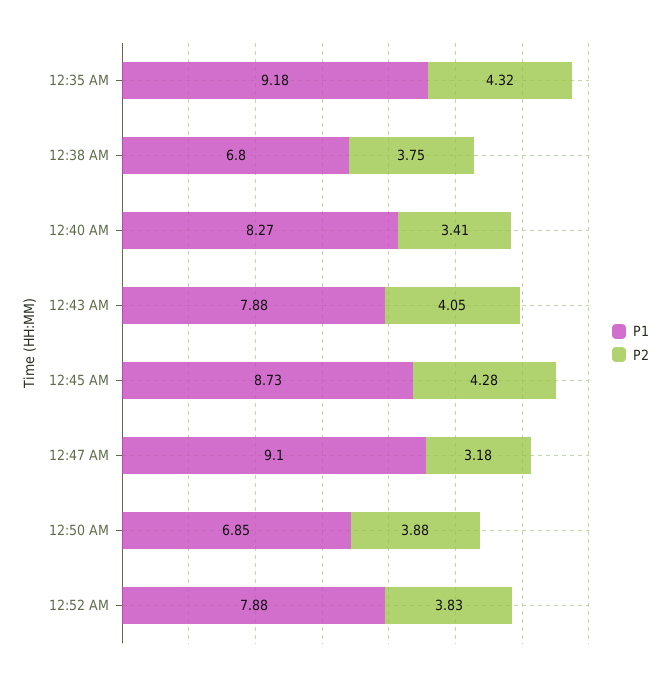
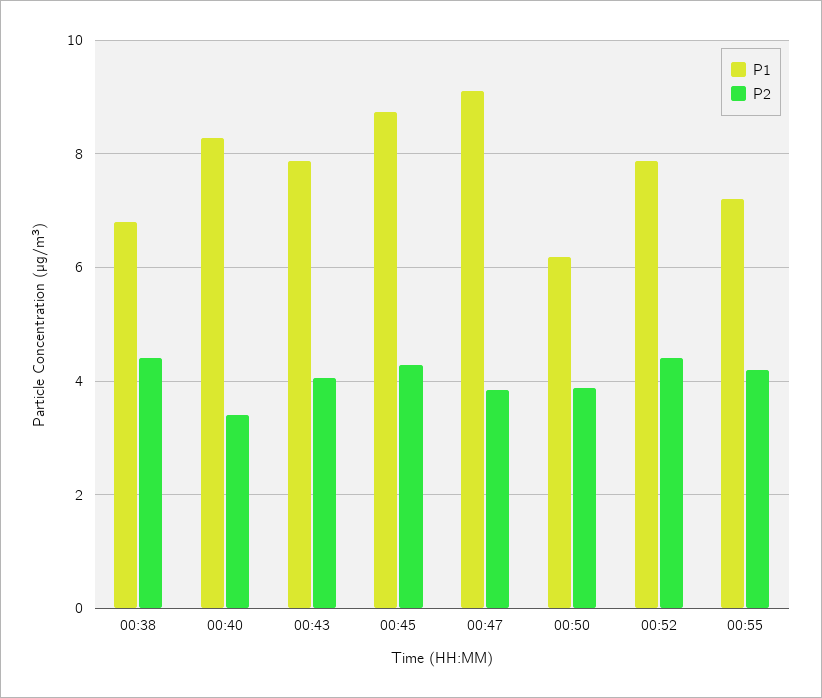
P1, 12:35 AM: 9.18 -> none
P2, 12:35 AM: 4.32 -> none
P2, 12:38 AM: 3.75 -> 4.4
P2, 12:47 AM: 3.18 -> 3.8
P1, 12:50 AM: 6.85 -> 6.2
P2, 12:52 AM: 3.83 -> 4.4
P1, 00:55: none -> 7.2
P2, 00:55: none -> 4.2

